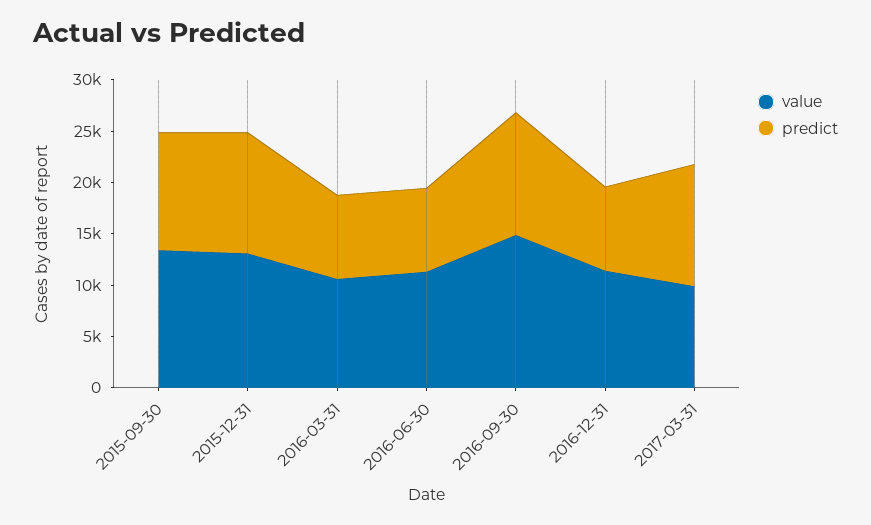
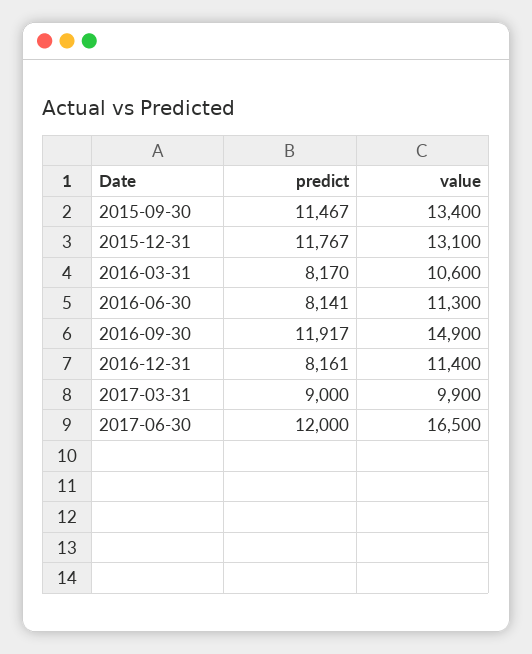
predict, 2017-03-31: 12000 -> 9000
predict, 2017-06-30: none -> 12000
value, 2017-06-30: none -> 16500

